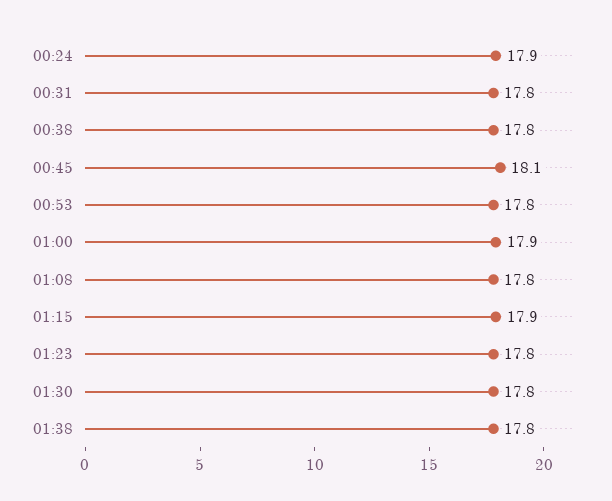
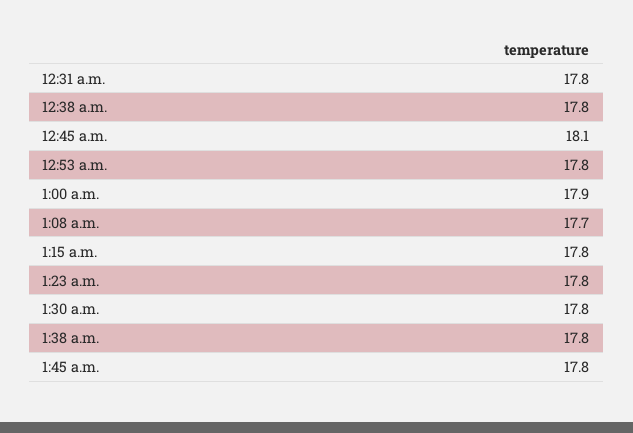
00:24: 17.9 -> none
01:08: 17.8 -> 17.7
01:15: 17.9 -> 17.8
1:45 a.m.: none -> 17.8

